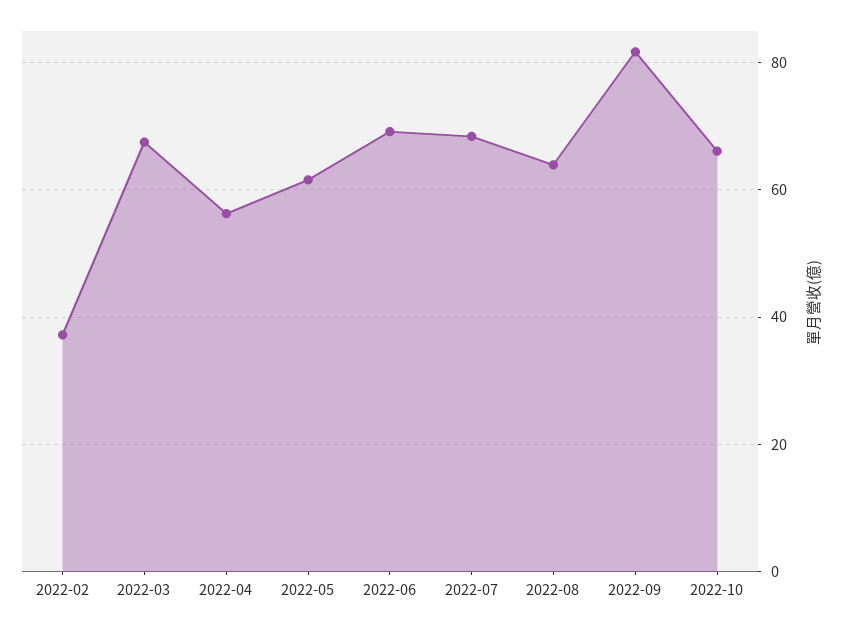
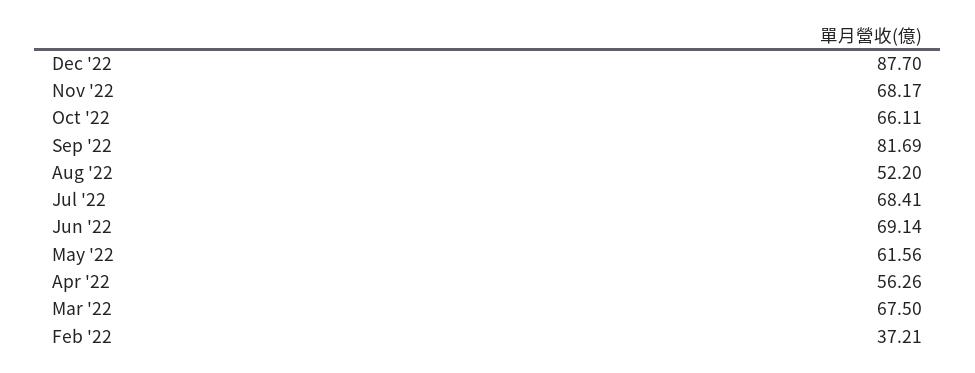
2022-08: 64 -> 52.2
Dec '22: none -> 87.7
Nov '22: none -> 68.17

